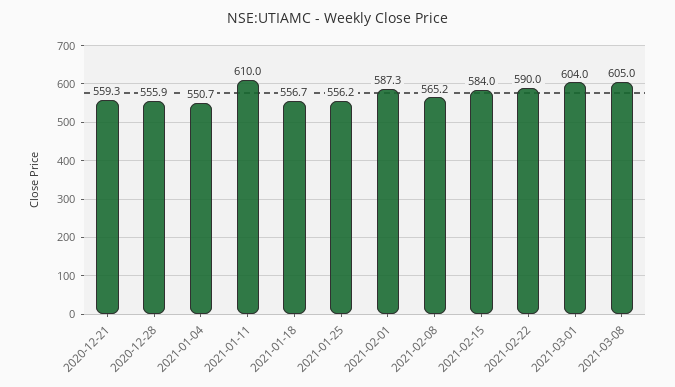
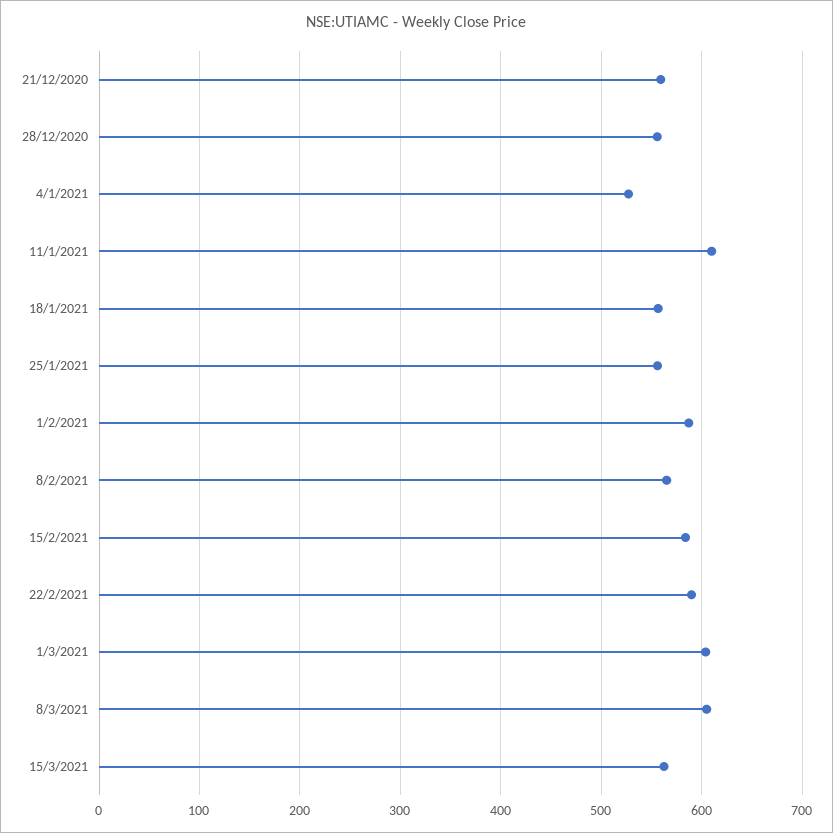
2021-01-04: 550.7 -> 530
15/3/2021: none -> 560

